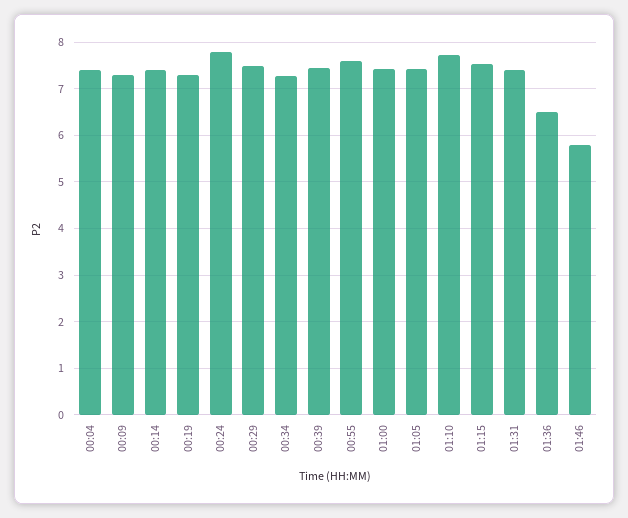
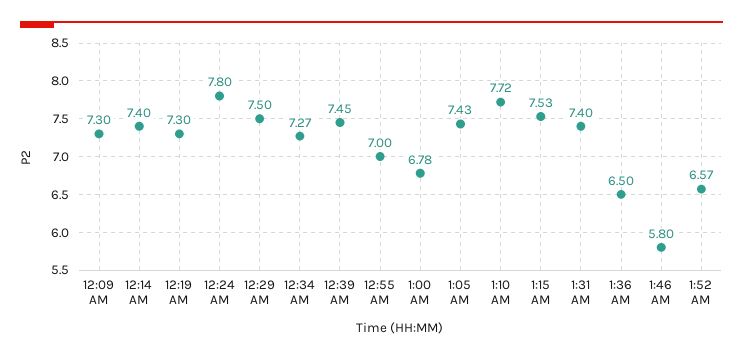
00:04: 7.4 -> none
00:55: 7.6 -> 7
01:00: 7.4 -> 6.78
1:52 AM: none -> 6.57

